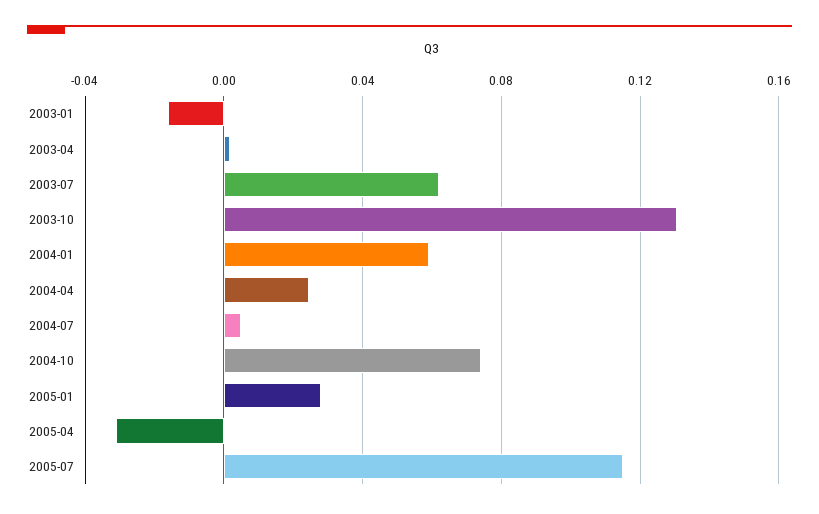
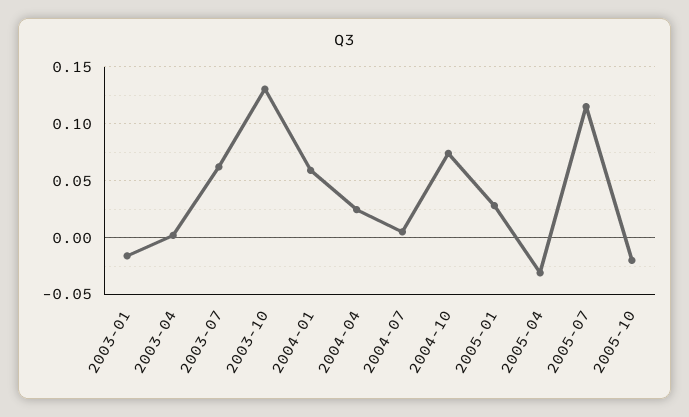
2005-10: none -> -0.02

